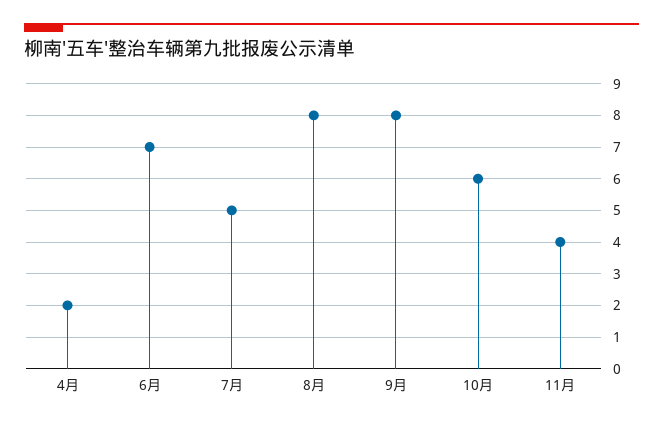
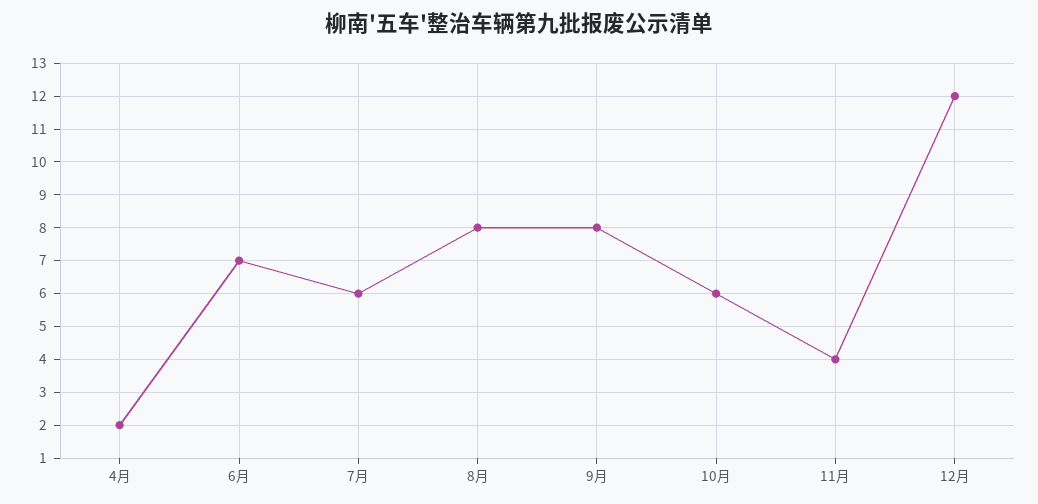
7月: 5 -> 6
12月: none -> 12

